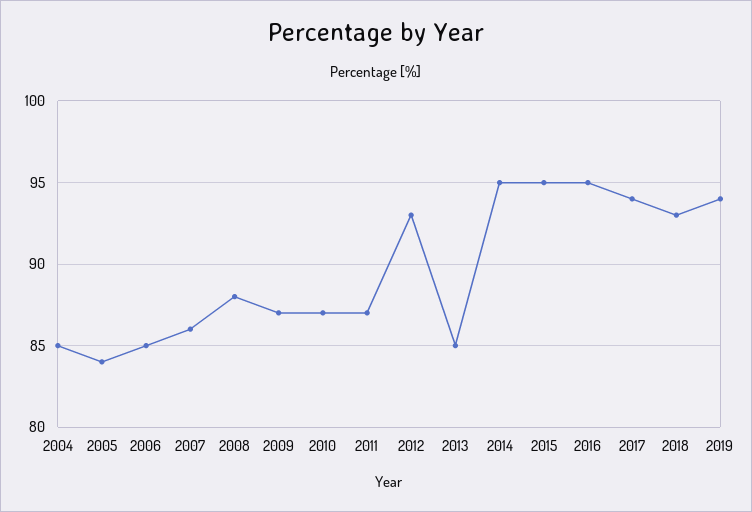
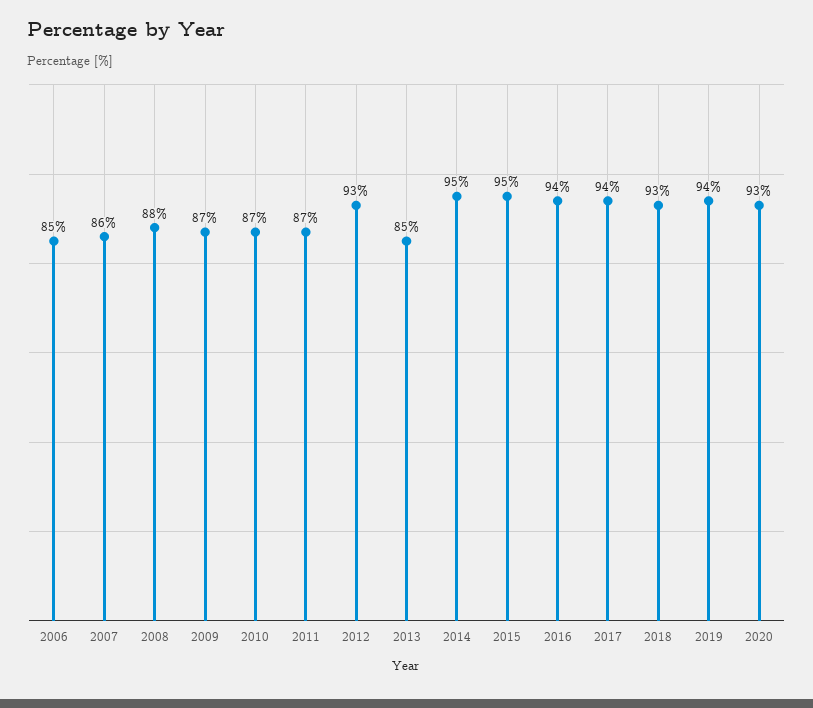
2004: 85 -> none
2005: 84 -> none
2016: 95 -> 94
2020: none -> 93

